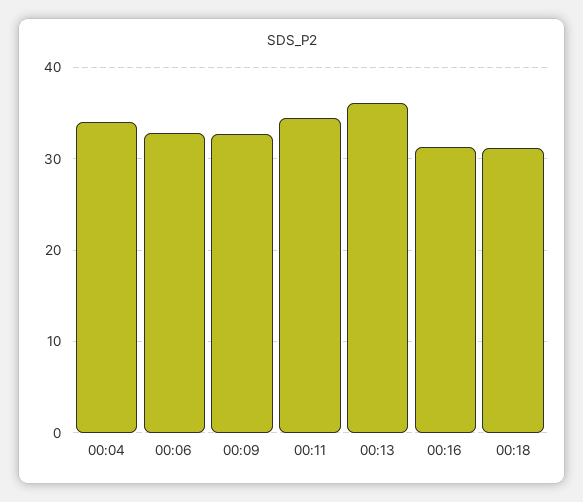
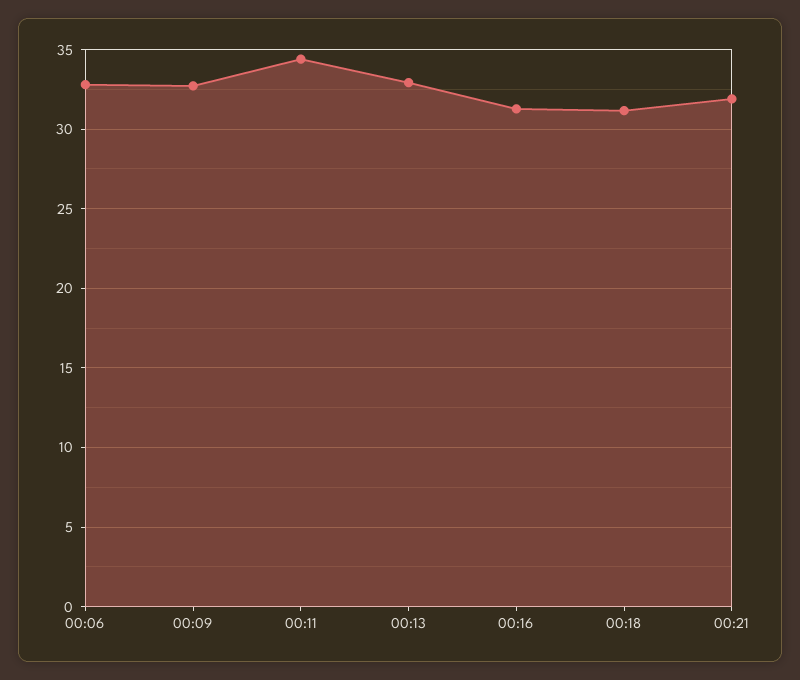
00:04: 34 -> none
00:13: 36 -> 33
00:21: none -> 32

